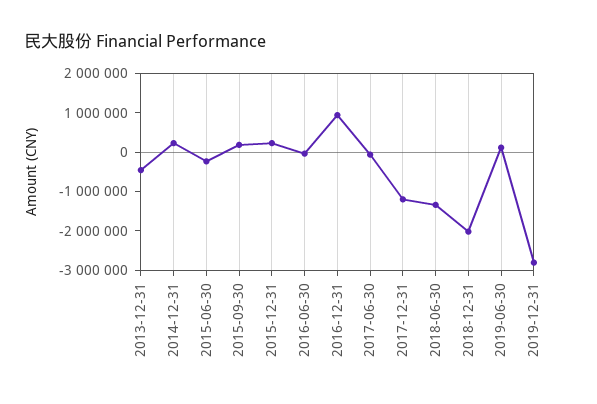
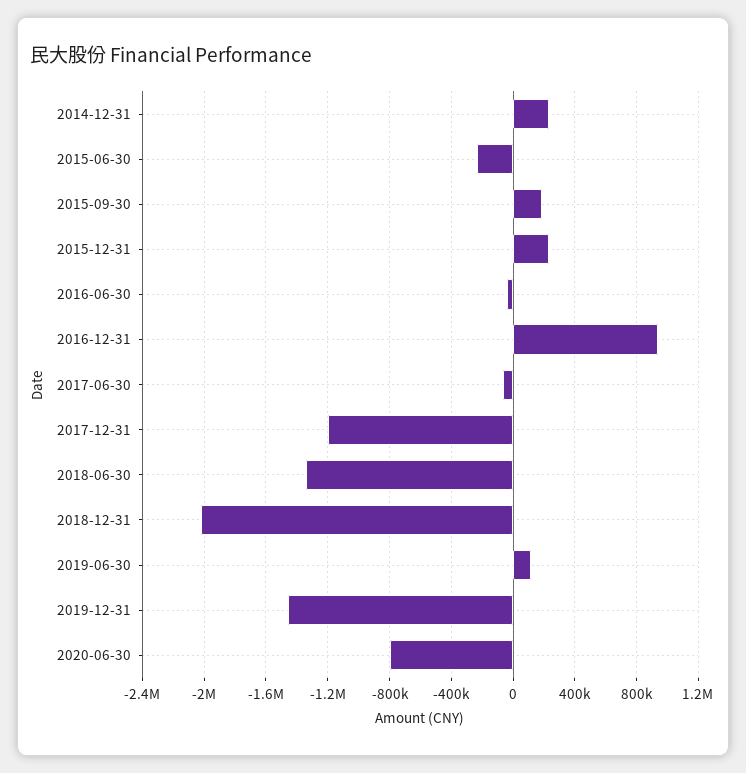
2013-12-31: -500000 -> none
2019-12-31: -2750000 -> -1450000
2020-06-30: none -> -800000

